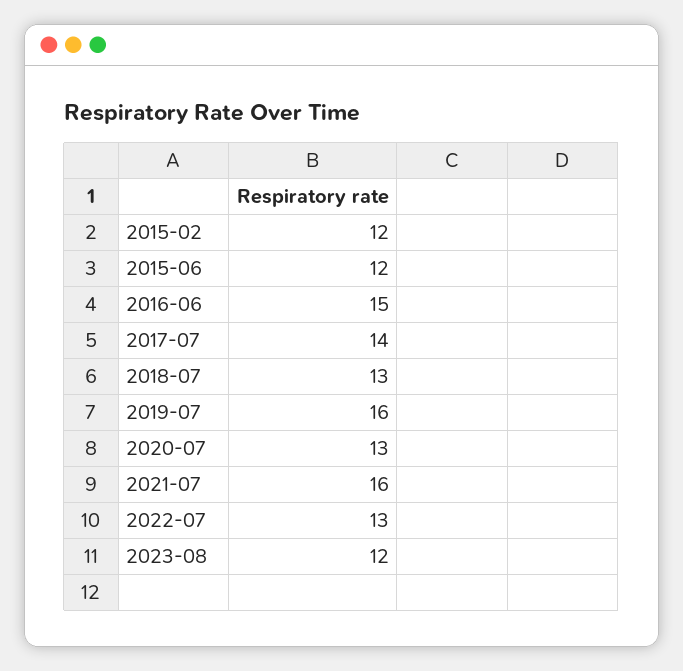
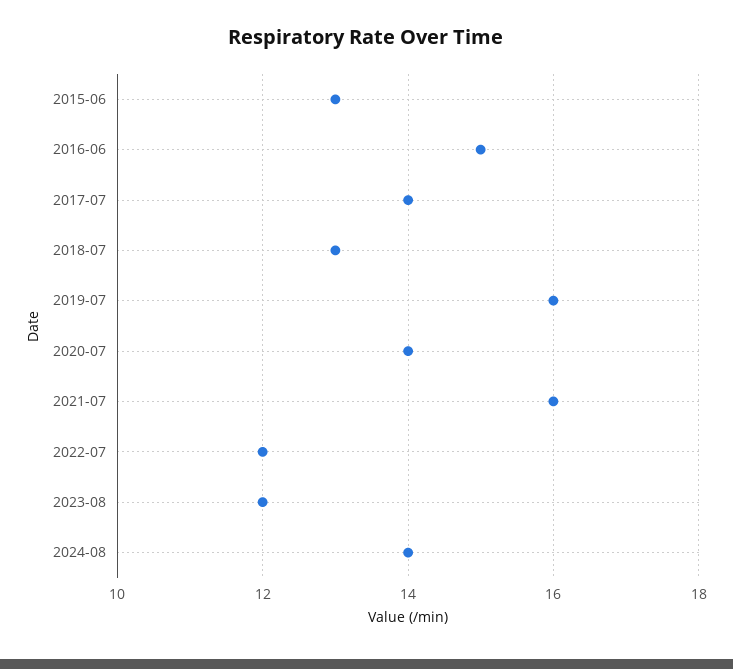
2015-02: 12 -> none
2015-06: 12 -> 13
2020-07: 13 -> 14
2022-07: 13 -> 12
2024-08: none -> 14

